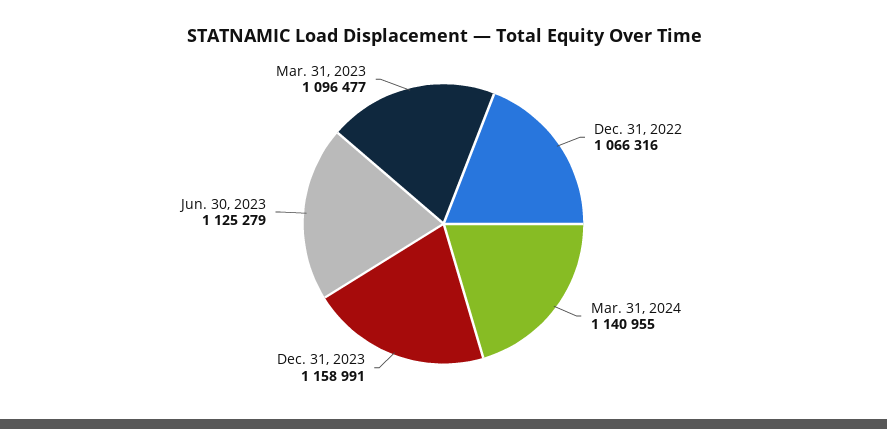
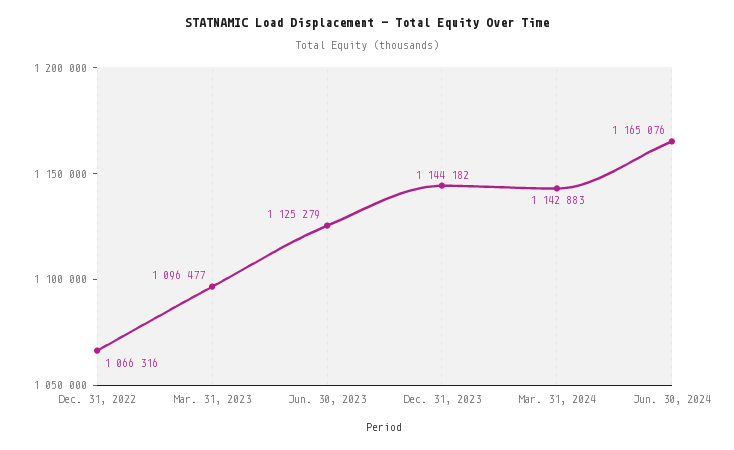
Mar. 31, 2024: 1140955 -> 1142883
Dec. 31, 2023: 1158991 -> 1144182
Jun. 30, 2024: none -> 1165076

